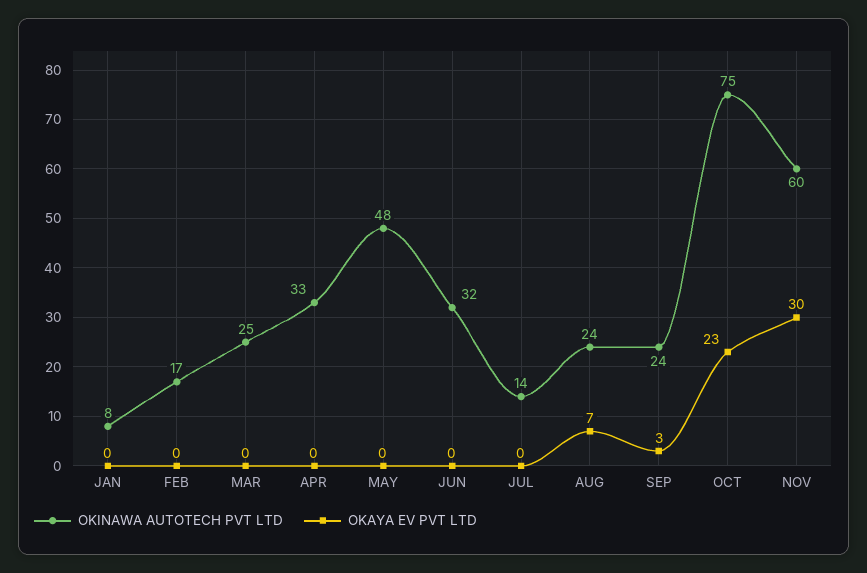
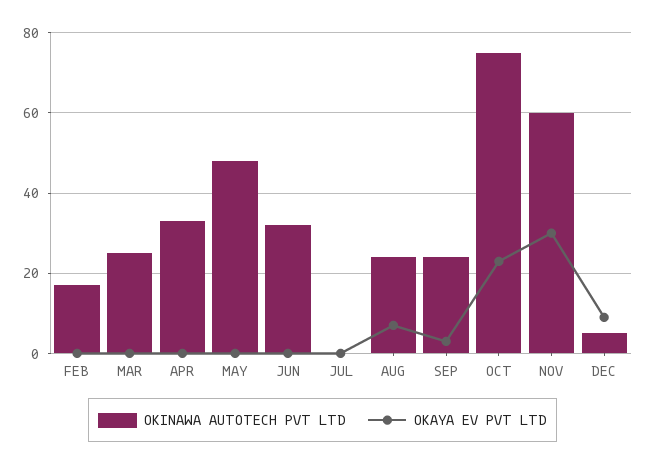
OKINAWA AUTOTECH PVT LTD, JAN: 8 -> none
OKAYA EV PVT LTD, JAN: 0 -> none
OKINAWA AUTOTECH PVT LTD, JUL: 14 -> 0
OKINAWA AUTOTECH PVT LTD, DEC: none -> 5
OKAYA EV PVT LTD, DEC: none -> 10

